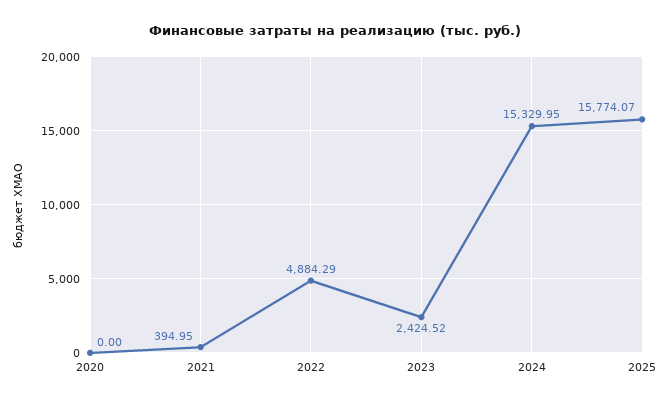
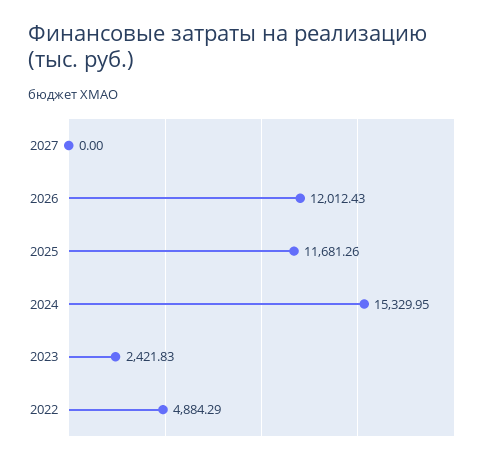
2020: 0 -> none
2021: 394.95 -> none
2023: 2424.52 -> 2421.83
2025: 15774.07 -> 11681.26
2027: none -> 0
2026: none -> 12012.43

